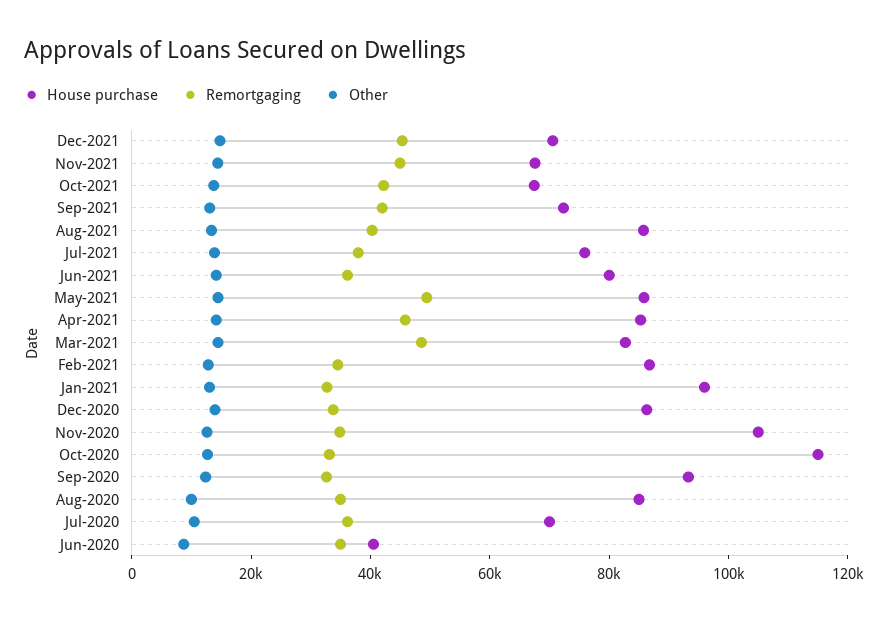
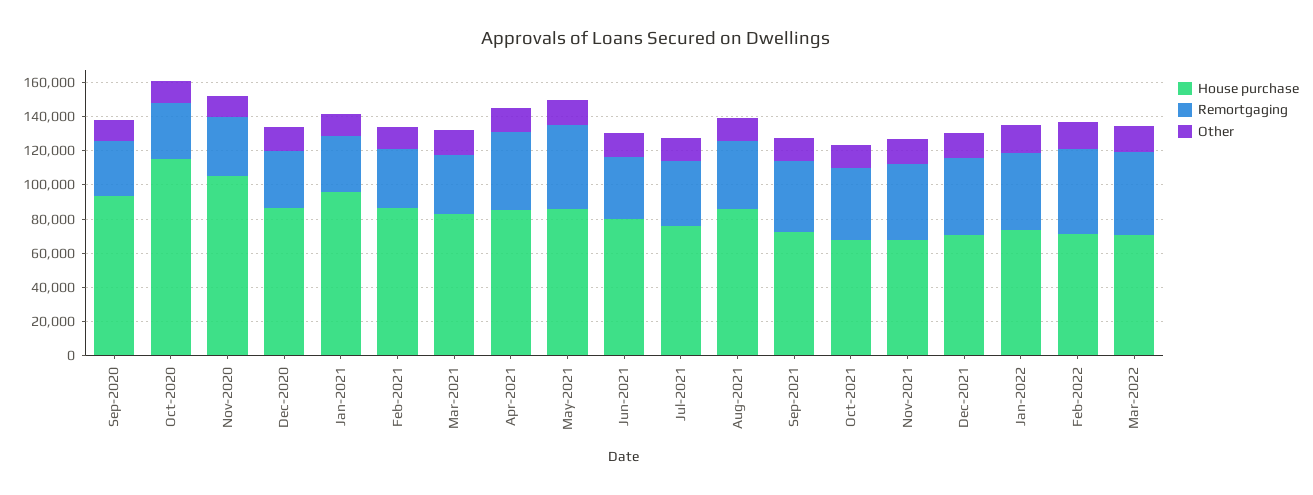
Remortgaging, Mar-2021: 50000 -> 35000
House purchase, Aug-2020: 85000 -> none
Remortgaging, Aug-2020: 35000 -> none
Other, Aug-2020: 10000 -> none
House purchase, Jul-2020: 70000 -> none
Remortgaging, Jul-2020: 35000 -> none
Other, Jul-2020: 10000 -> none
House purchase, Jun-2020: 40000 -> none
Remortgaging, Jun-2020: 35000 -> none
Other, Jun-2020: 10000 -> none
House purchase, Jan-2022: none -> 75000
Remortgaging, Jan-2022: none -> 45000
Other, Jan-2022: none -> 15000
House purchase, Feb-2022: none -> 70000
Remortgaging, Feb-2022: none -> 50000
Other, Feb-2022: none -> 15000
House purchase, Mar-2022: none -> 70000
Remortgaging, Mar-2022: none -> 50000
Other, Mar-2022: none -> 15000

